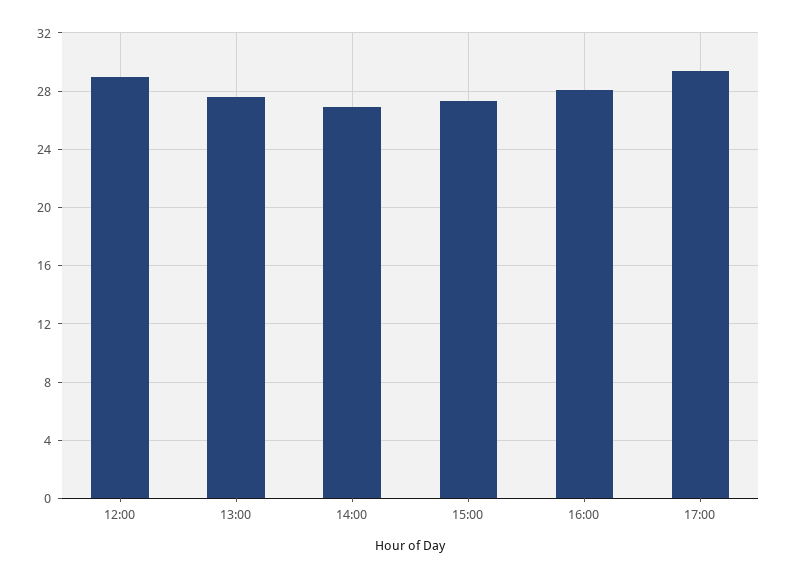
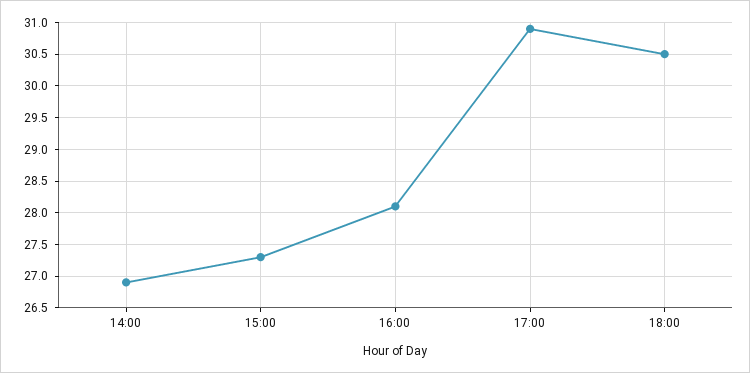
12:00: 29 -> none
13:00: 27.5 -> none
17:00: 29.5 -> 30.9
18:00: none -> 30.5

